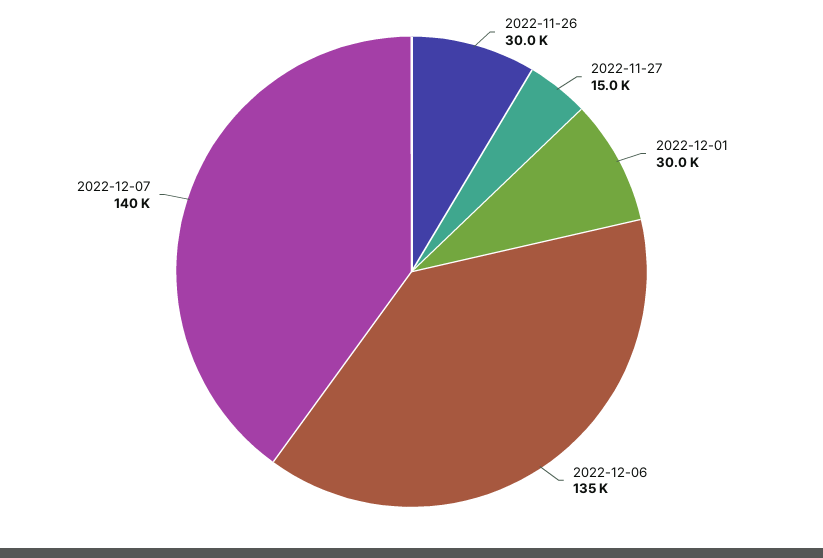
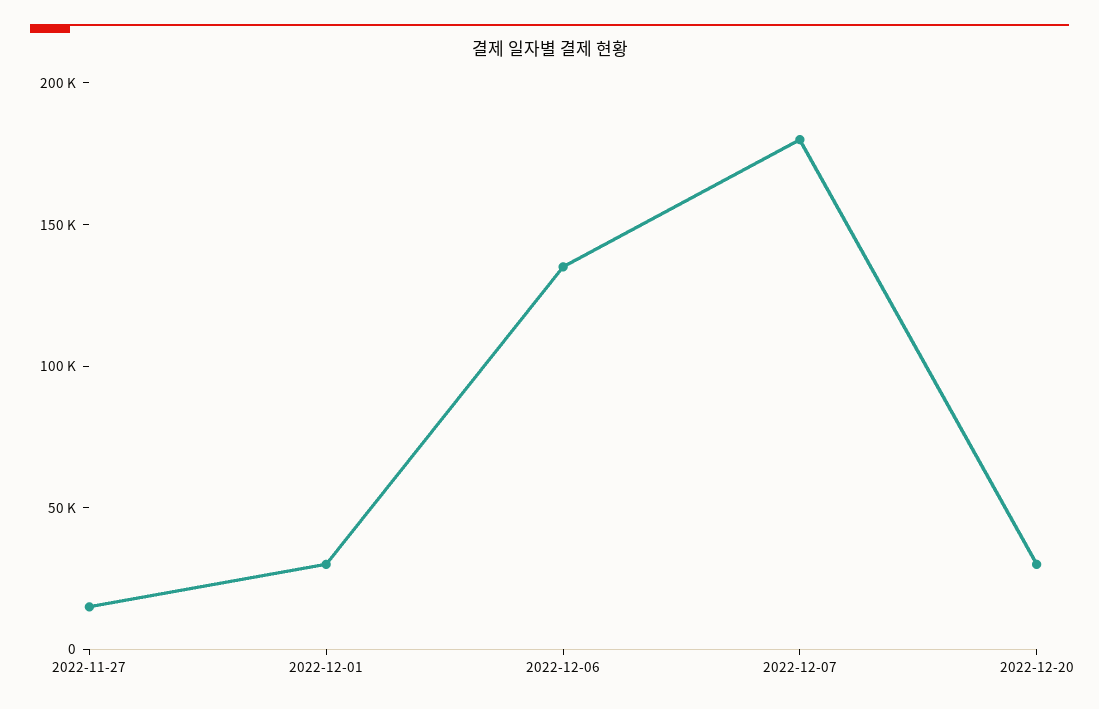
2022-11-26: 30000 -> none
2022-12-07: 140000 -> 180000
2022-12-20: none -> 30000

